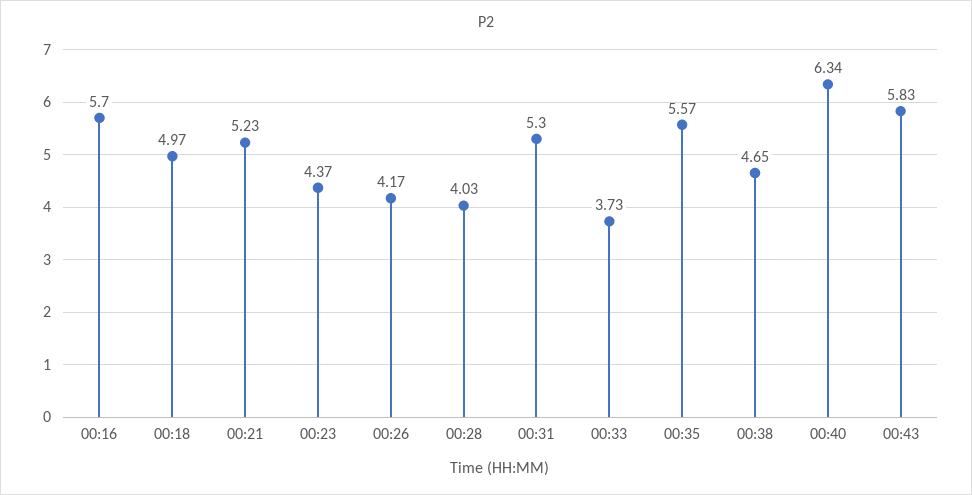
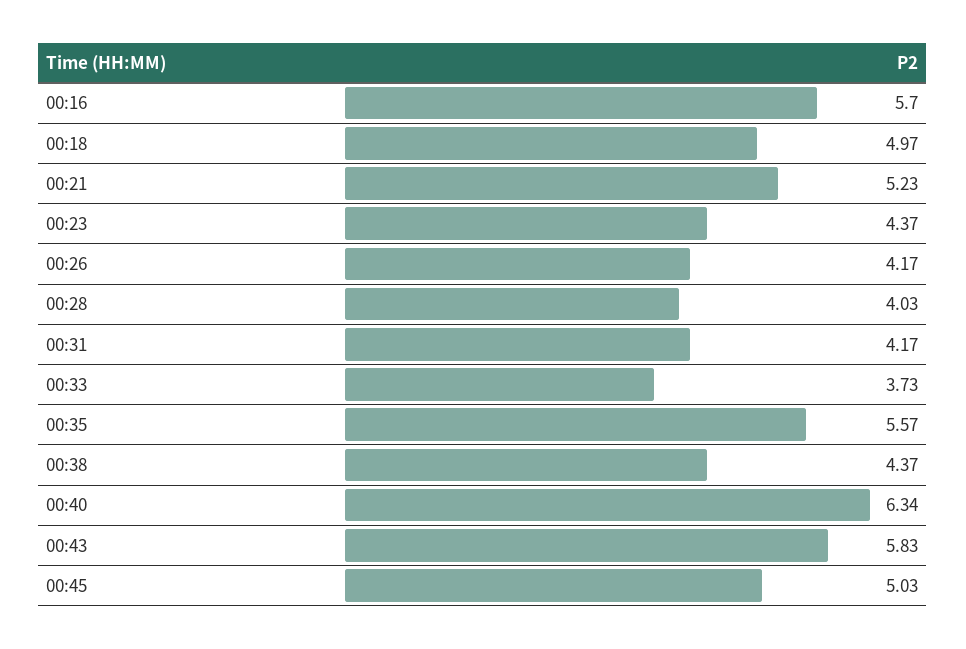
00:31: 5.3 -> 4.17
00:38: 4.65 -> 4.37
00:45: none -> 5.03

